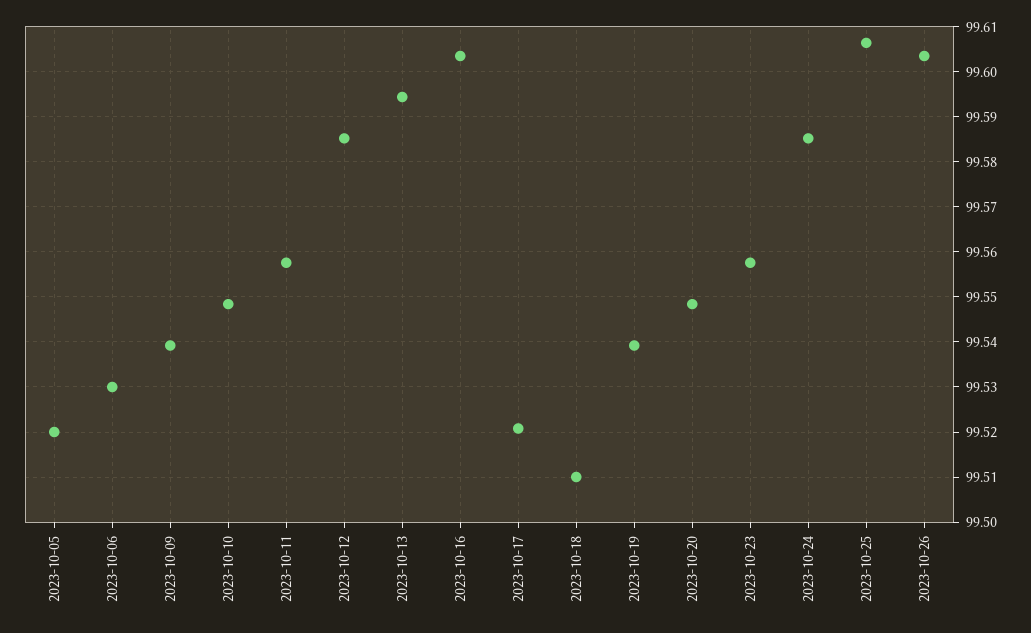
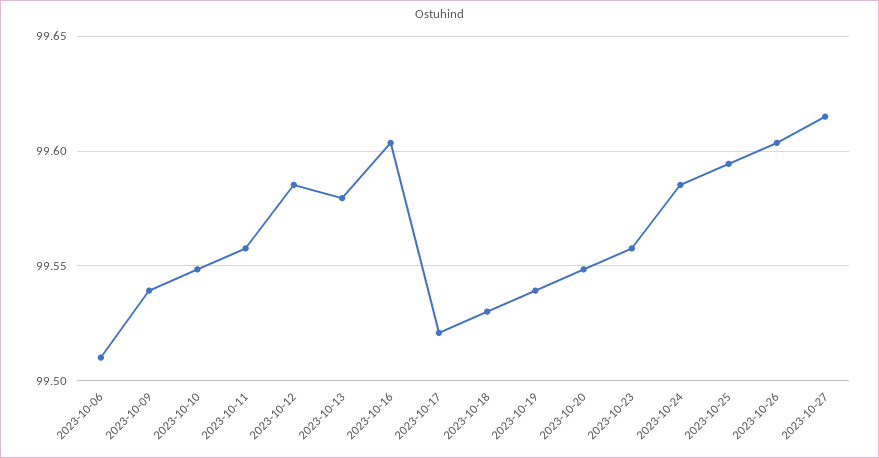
2023-10-05: 99.52 -> none
2023-10-06: 99.53 -> 99.51
2023-10-13: 99.594 -> 99.58
2023-10-18: 99.51 -> 99.53
2023-10-25: 99.606 -> 99.595
2023-10-27: none -> 99.615

